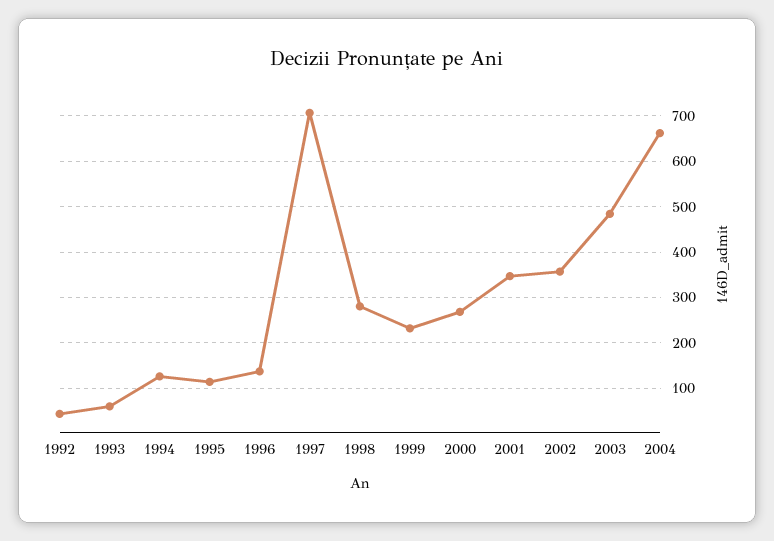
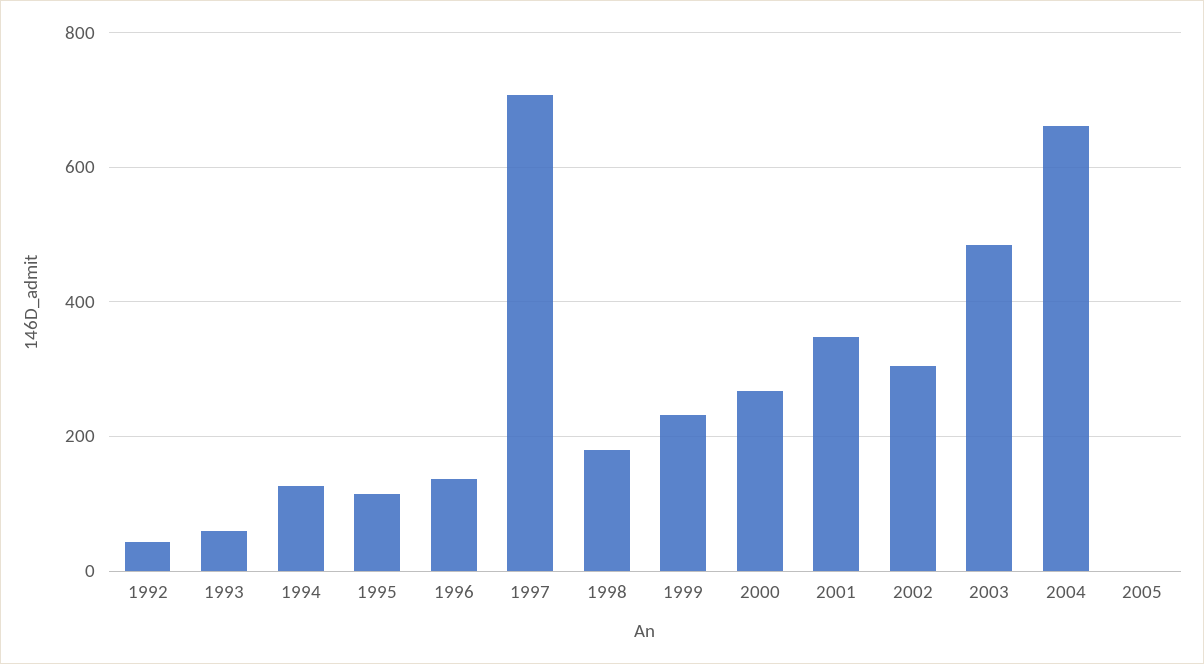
1998: 280 -> 180
2002: 360 -> 300
2005: none -> 0

